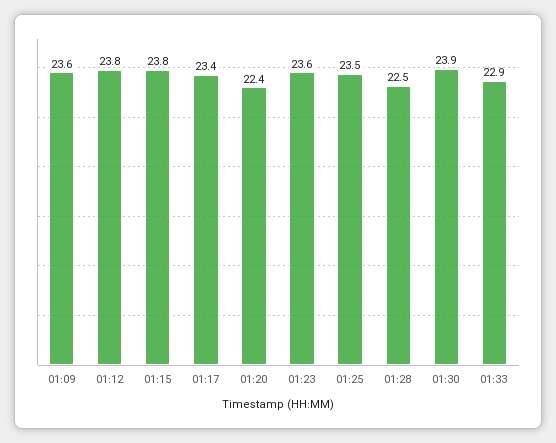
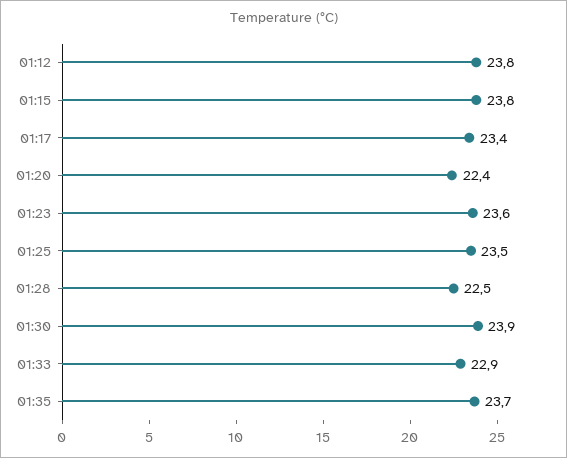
01:09: 23.6 -> none
01:35: none -> 23.7

